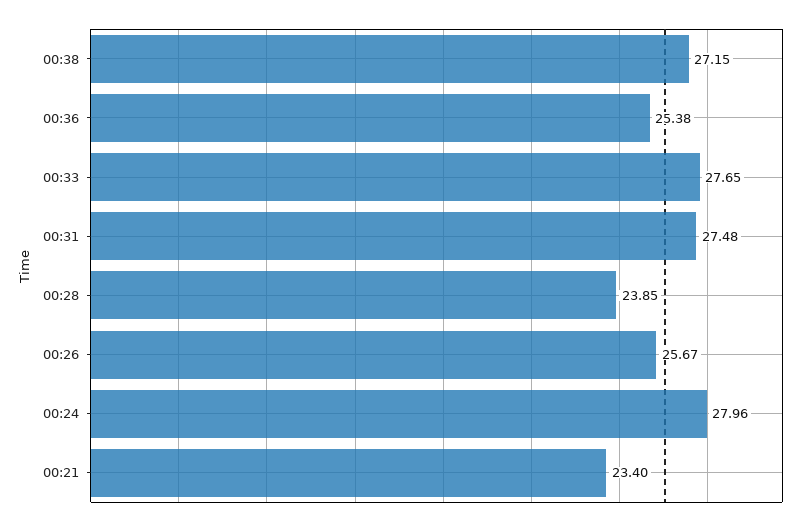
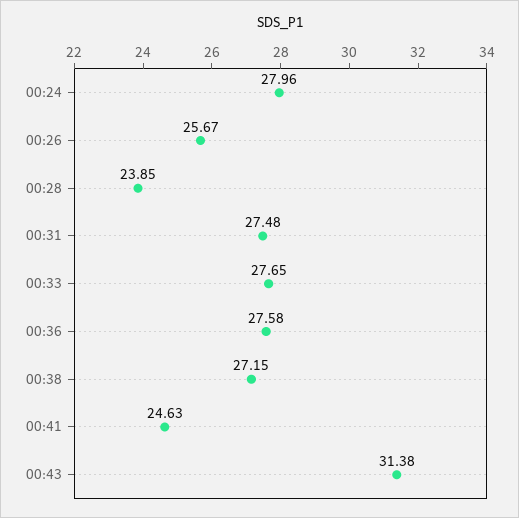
00:36: 25.38 -> 27.58
00:21: 23.4 -> none
00:41: none -> 24.63
00:43: none -> 31.38

